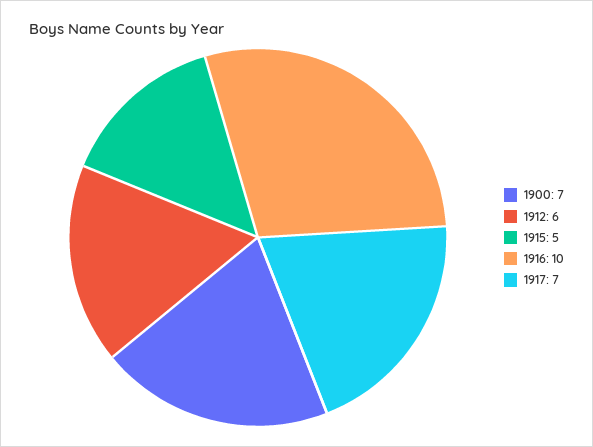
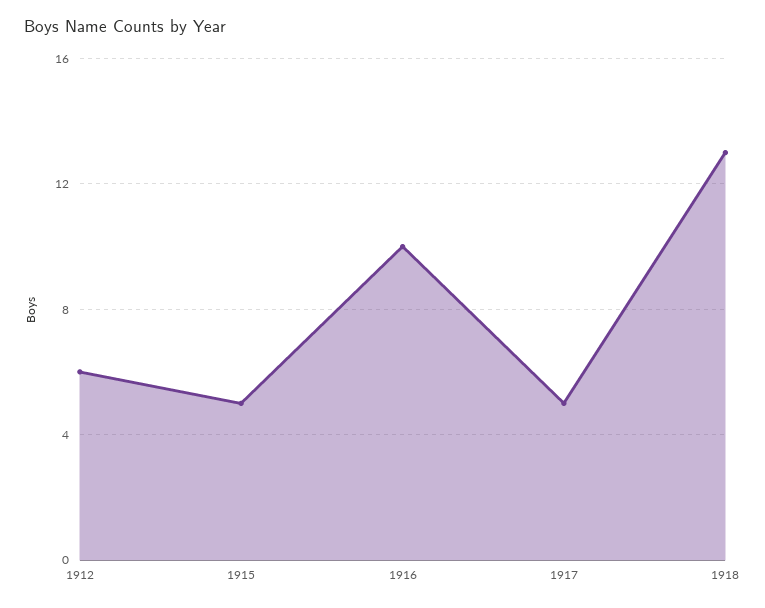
1900: 7 -> none
1917: 7 -> 5
1918: none -> 13

